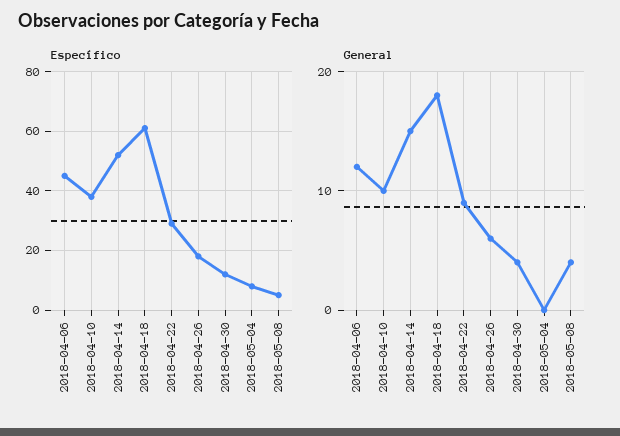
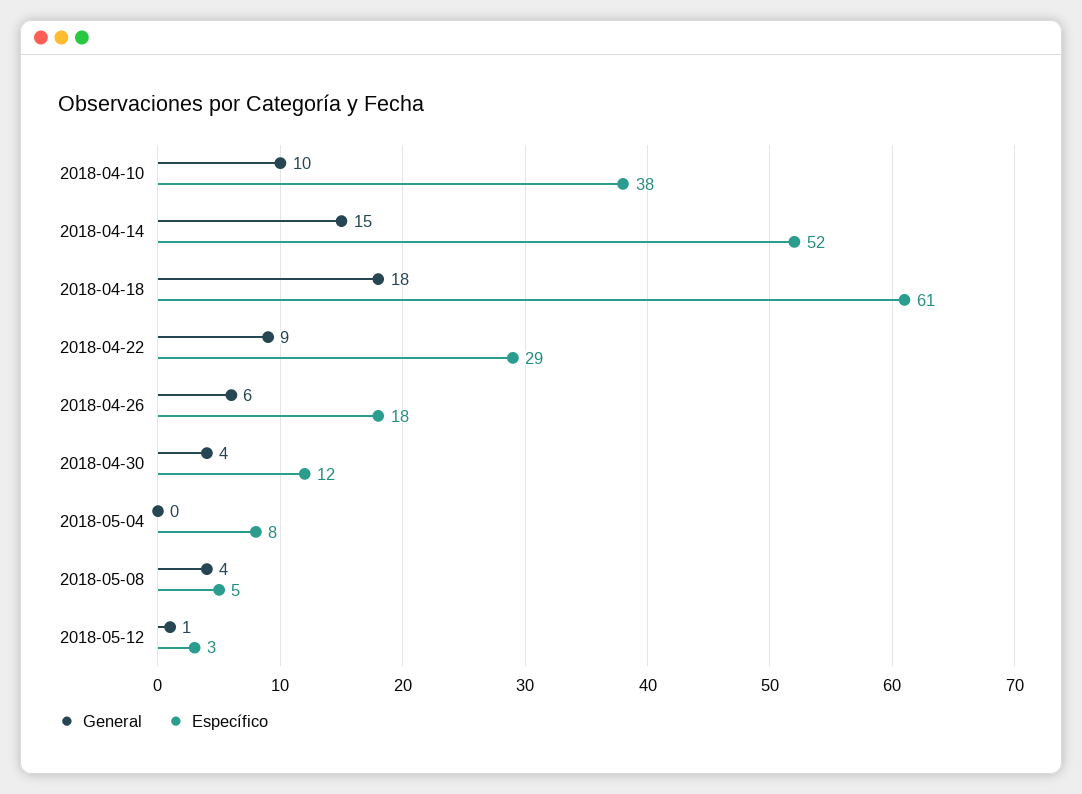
Específico, 2018-04-06: 45 -> none
General, 2018-04-06: 12 -> none
General, 2018-05-12: none -> 1
Específico, 2018-05-12: none -> 3

